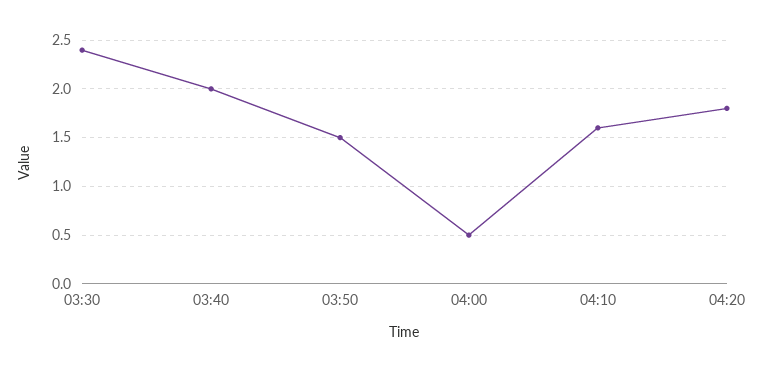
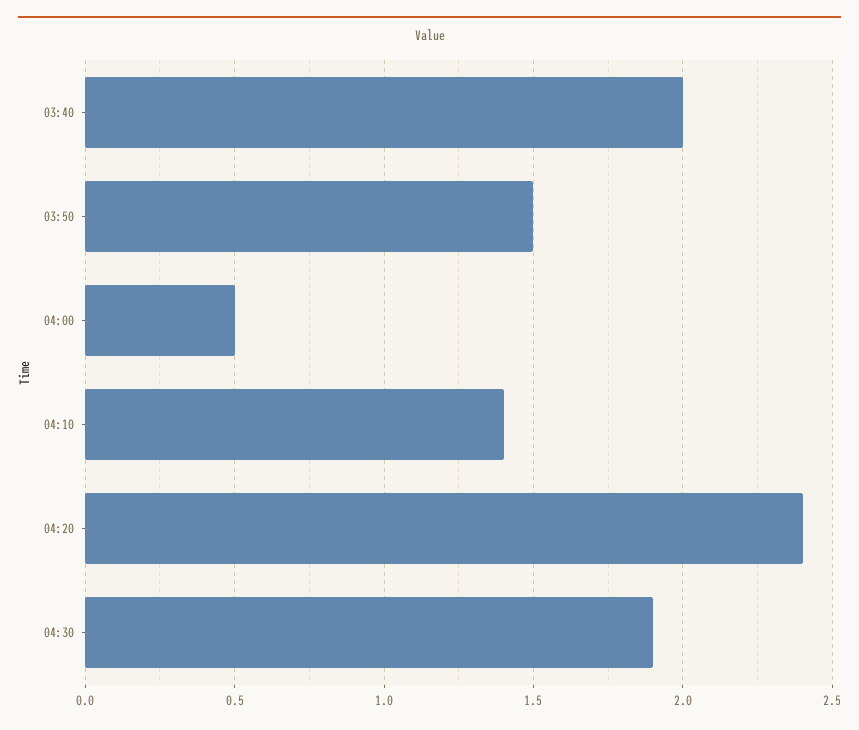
03:30: 2.4 -> none
04:10: 1.6 -> 1.4
04:20: 1.8 -> 2.4
04:30: none -> 1.9

